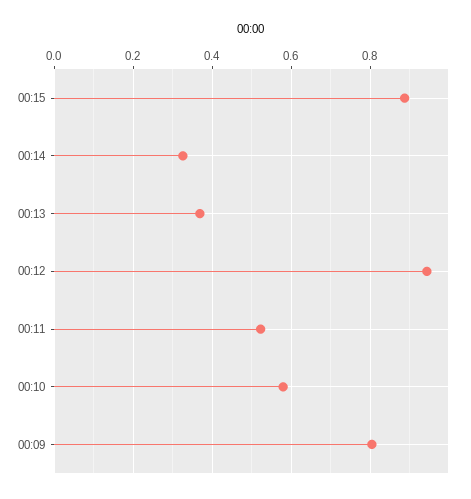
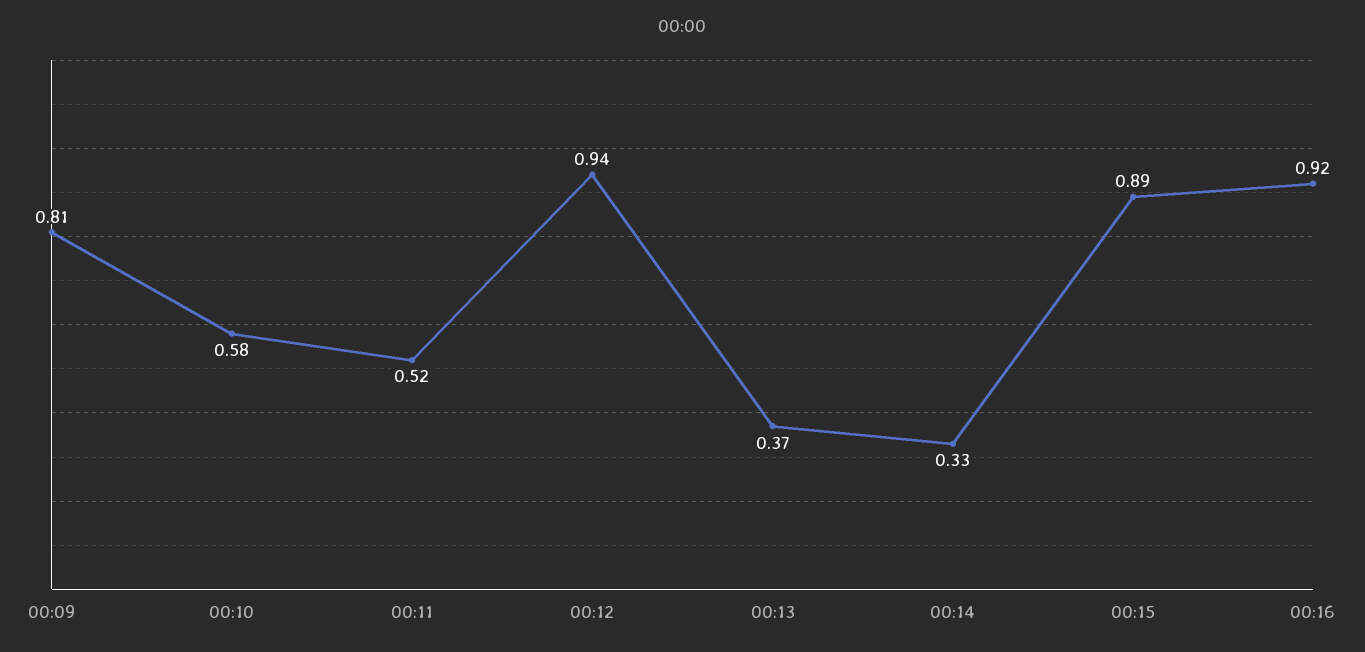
00:16: none -> 0.92

